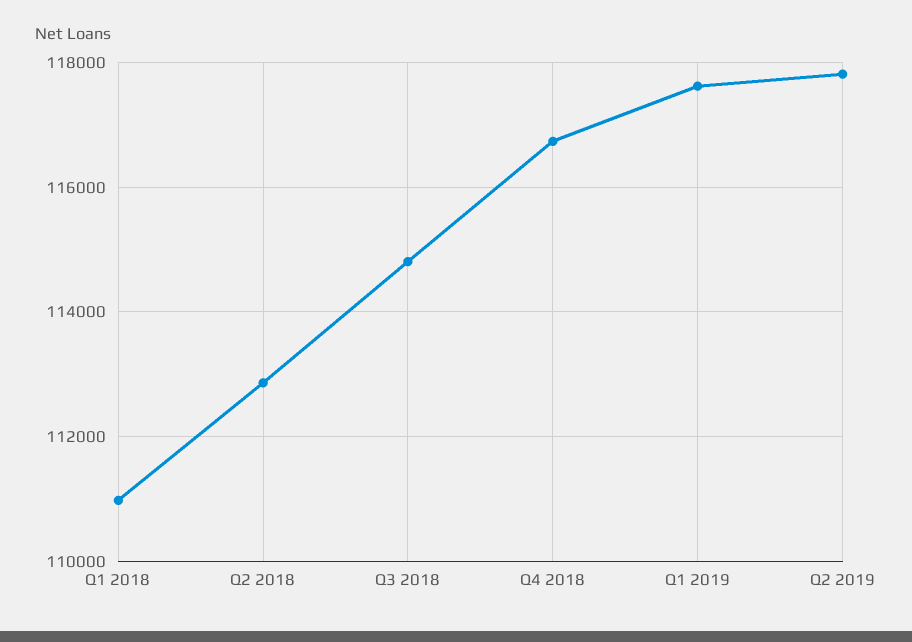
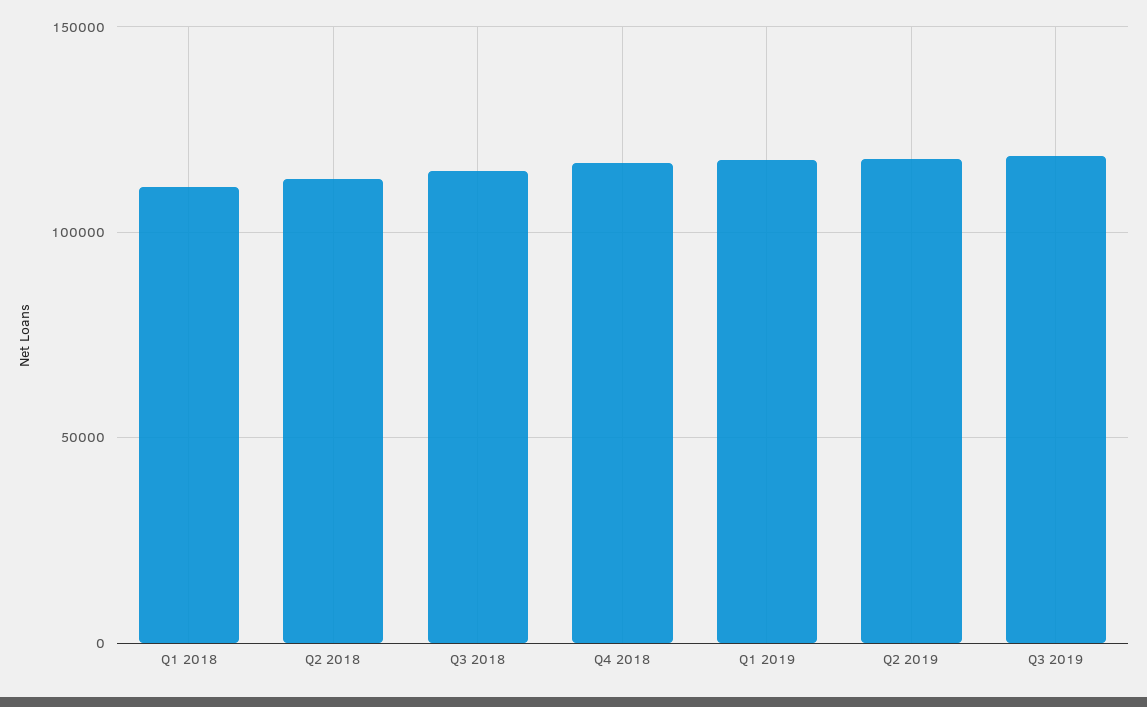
Q3 2019: none -> 120000

